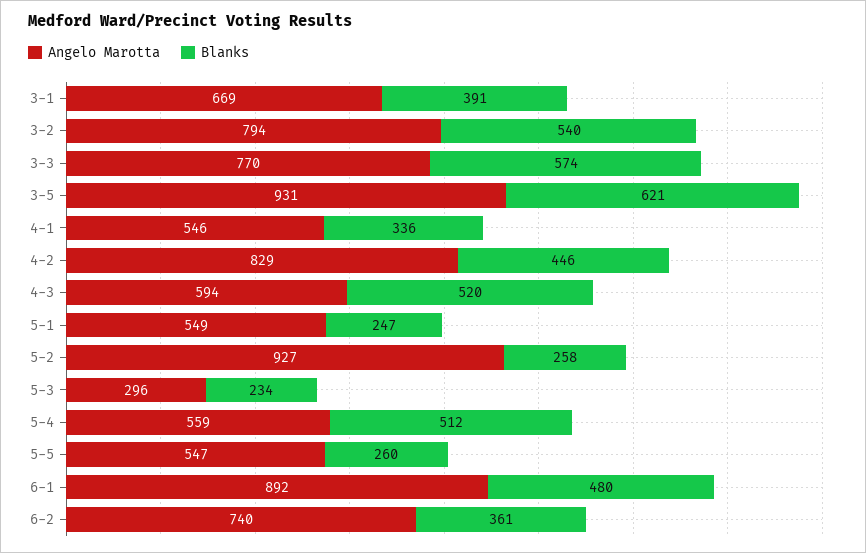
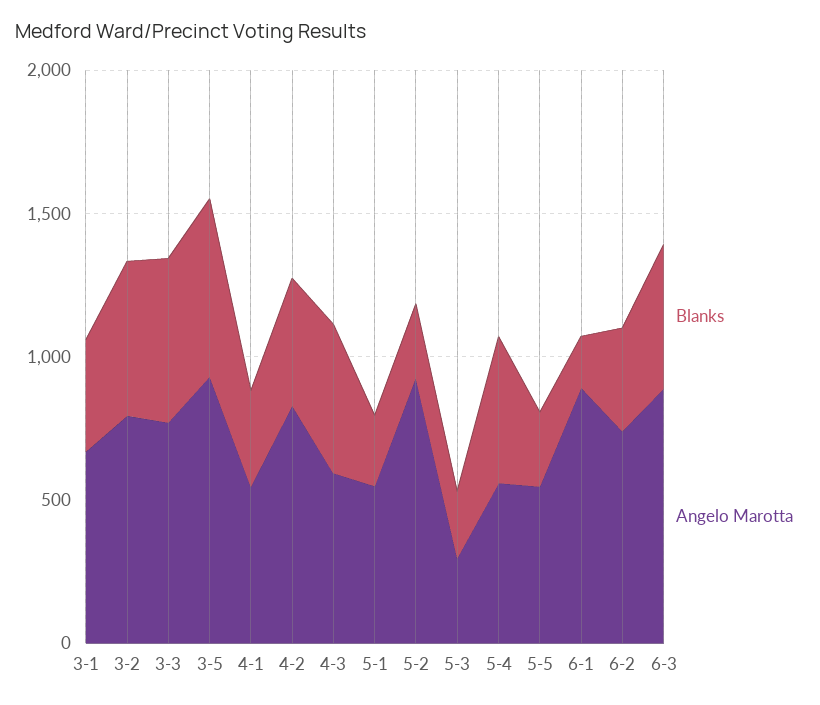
Blanks, 6-1: 480 -> 200
Blanks, 6-3: none -> 500
Angelo Marotta, 6-3: none -> 900

